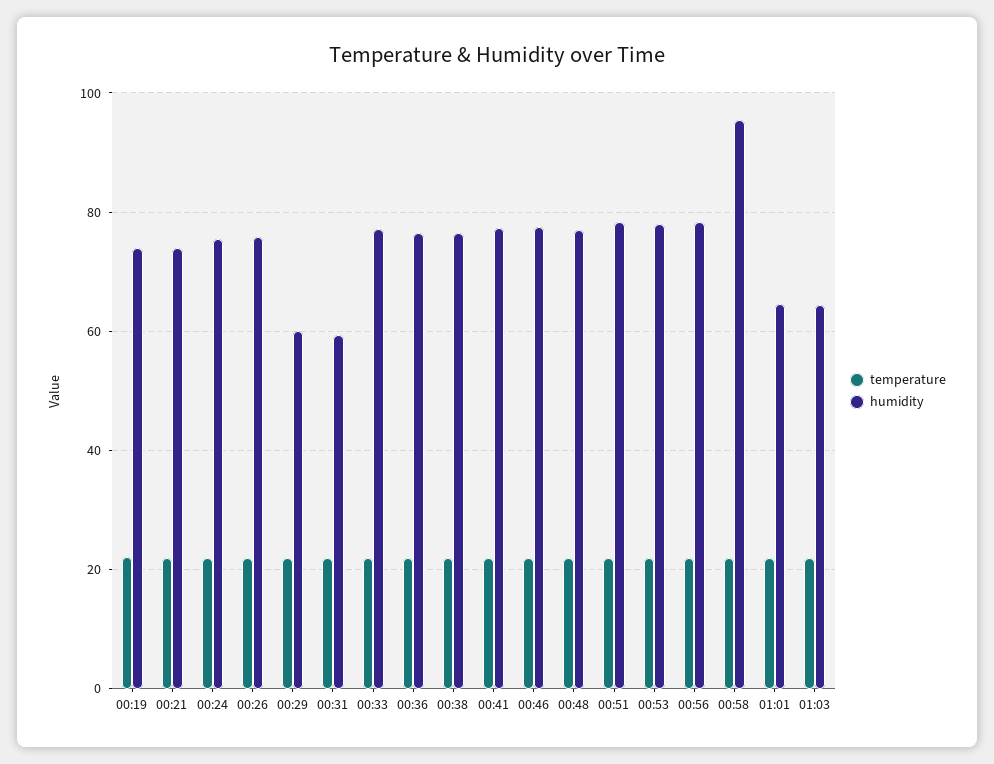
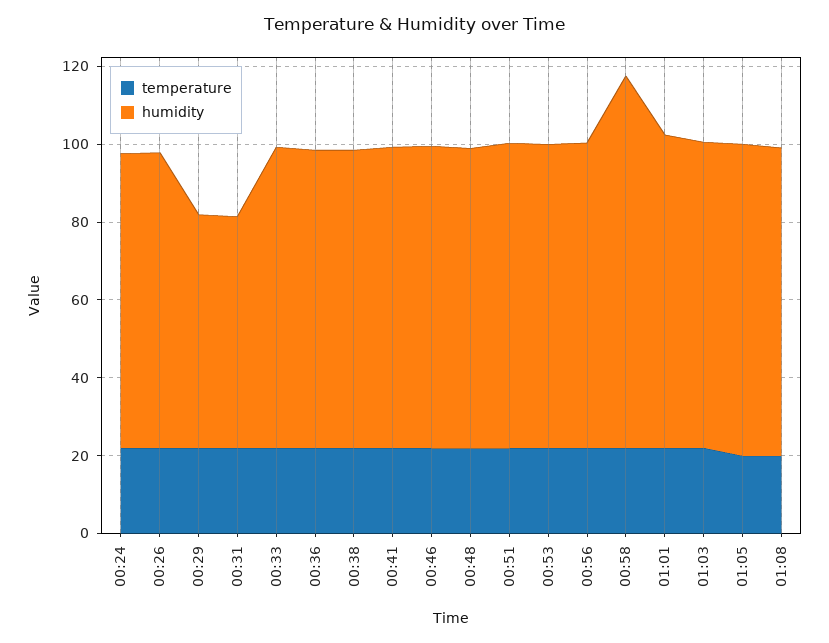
temperature, 00:19: 22 -> none
humidity, 00:19: 74 -> none
temperature, 00:21: 22 -> none
humidity, 00:21: 74 -> none
humidity, 01:01: 64 -> 80
humidity, 01:03: 64 -> 80
temperature, 01:05: none -> 20
humidity, 01:05: none -> 80
temperature, 01:08: none -> 20
humidity, 01:08: none -> 80

